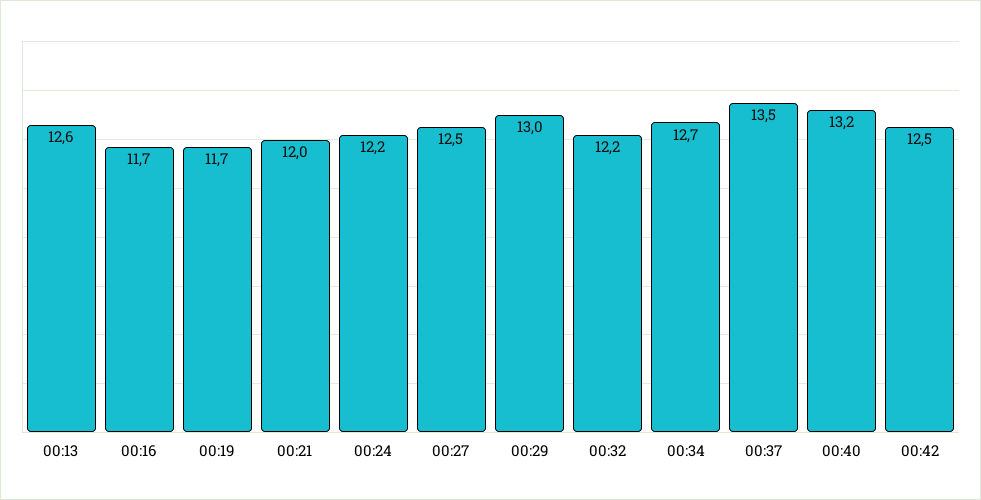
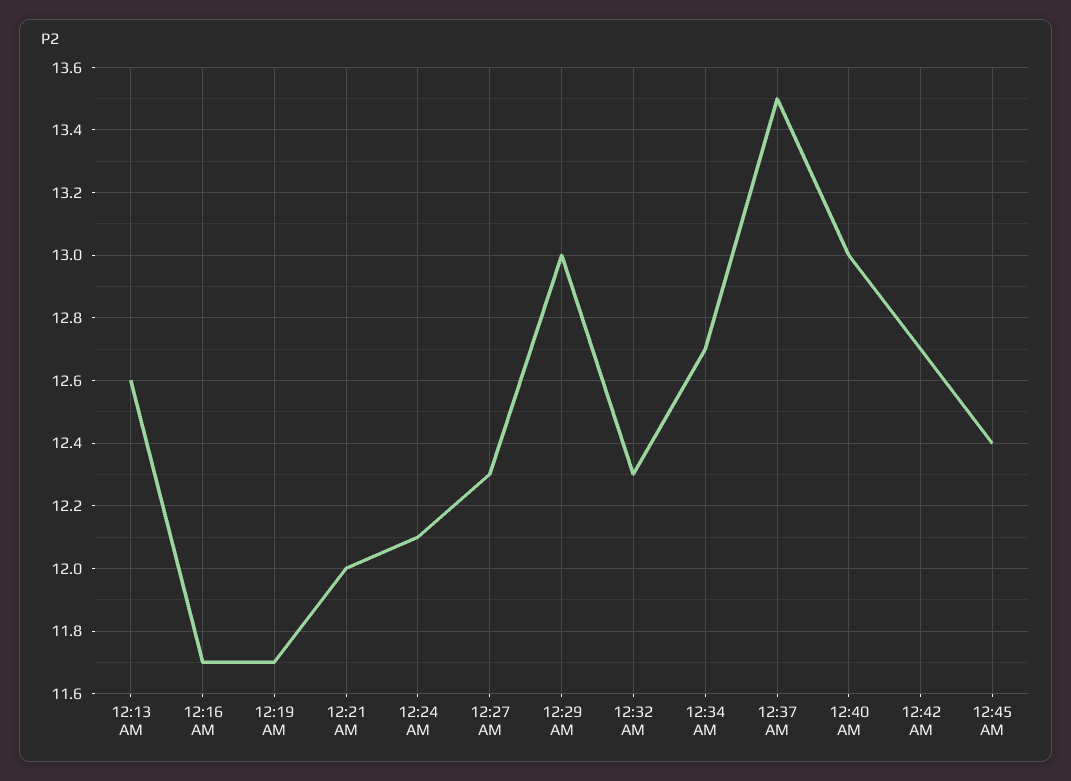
00:24: 12.2 -> 12.1
00:27: 12.5 -> 12.3
00:32: 12.2 -> 12.3
00:40: 13.2 -> 13
00:42: 12.5 -> 12.7
12:45 AM: none -> 12.4

